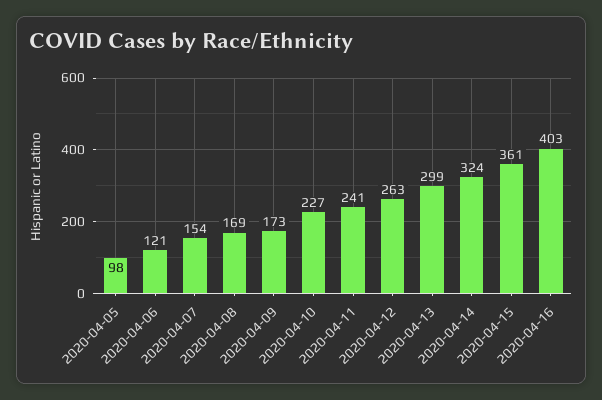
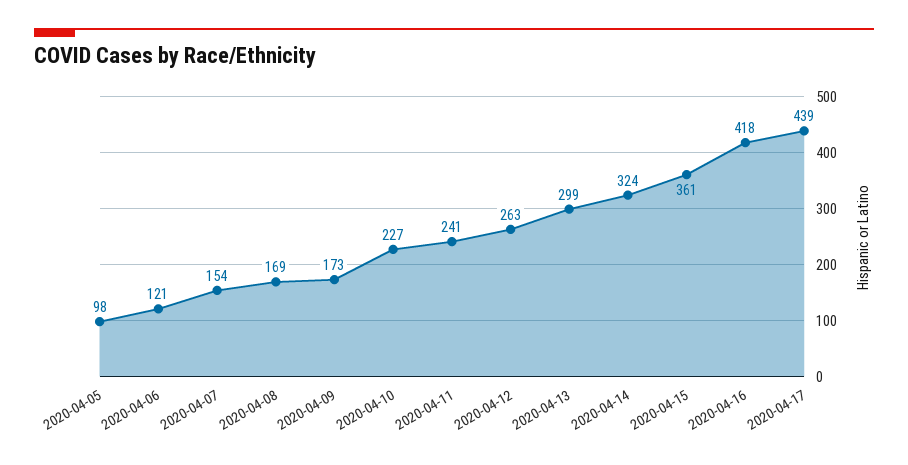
2020-04-16: 403 -> 418
2020-04-17: none -> 439

